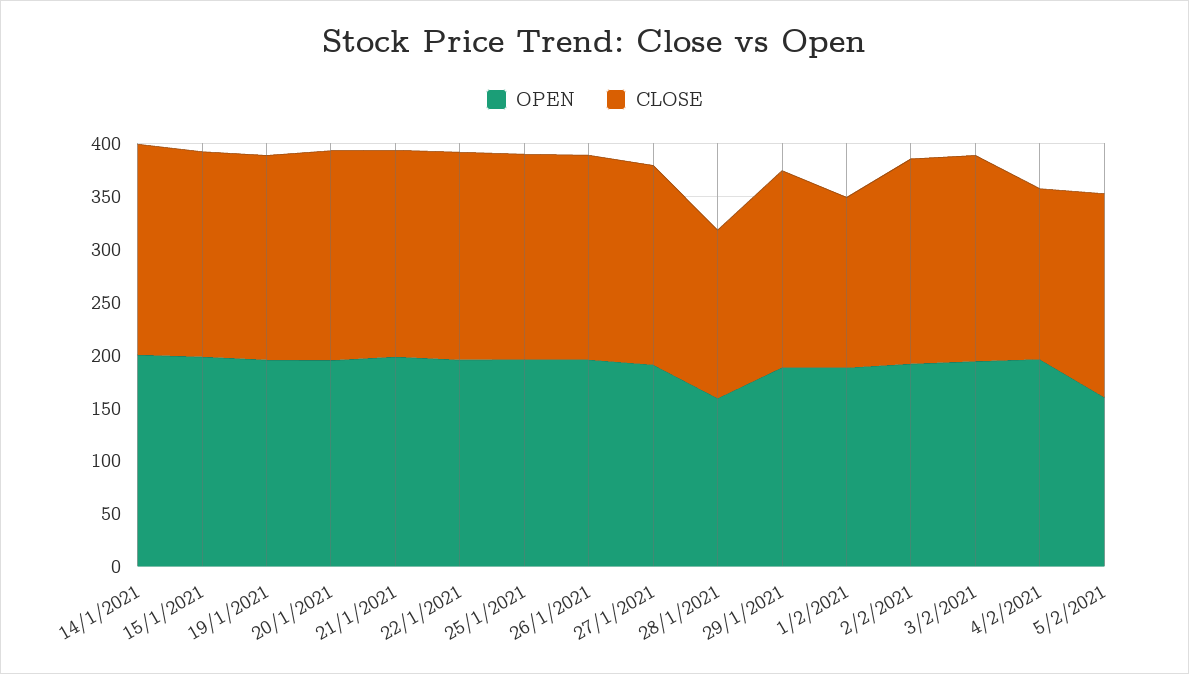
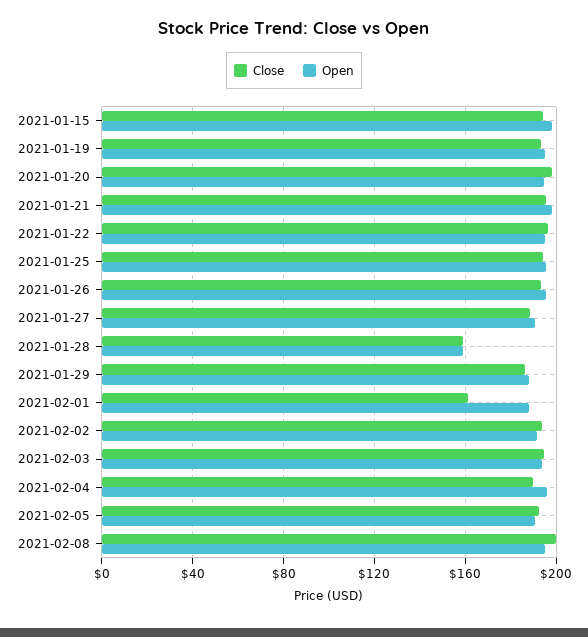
OPEN, 14/1/2021: 200 -> none
CLOSE, 14/1/2021: 200 -> none
CLOSE, 4/2/2021: 160 -> 190
OPEN, 5/2/2021: 160 -> 190
CLOSE, 2021-02-08: none -> 200
OPEN, 2021-02-08: none -> 195

